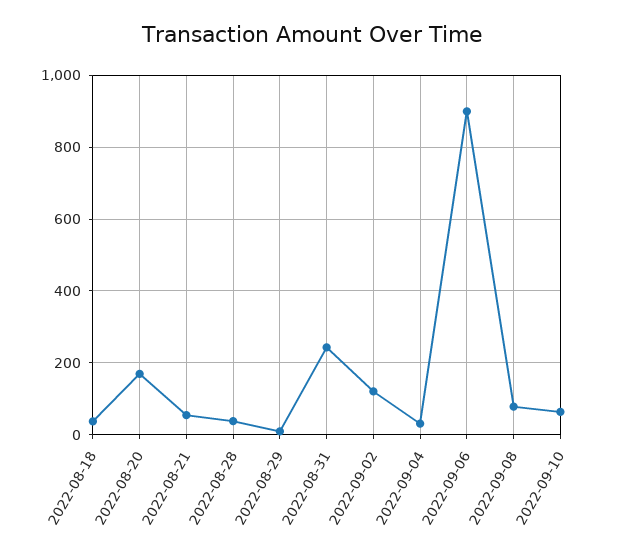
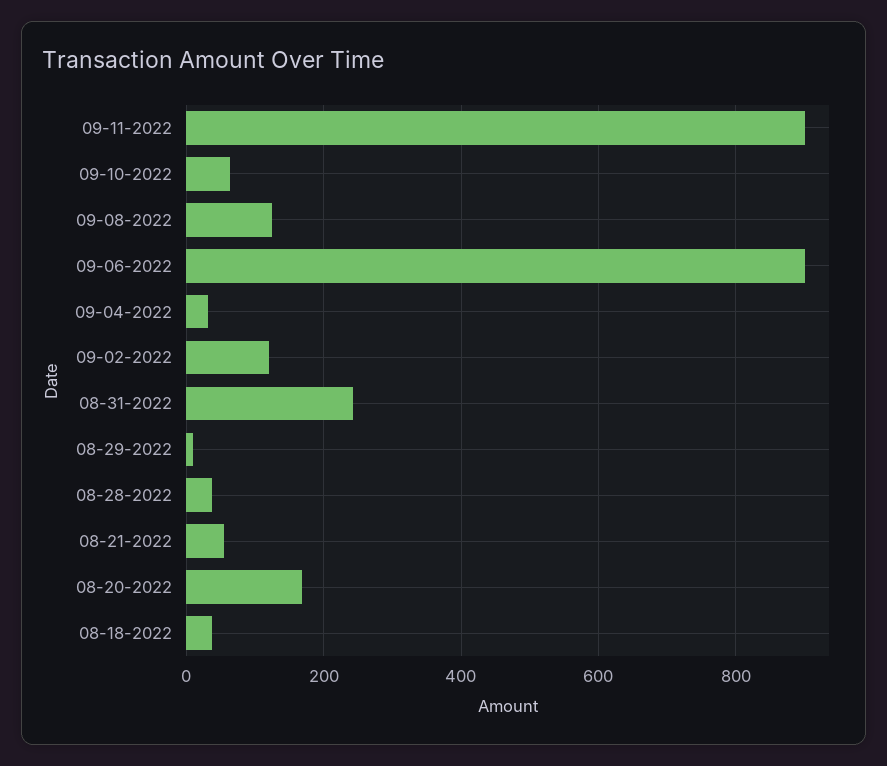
2022-09-08: 80 -> 120
09-11-2022: none -> 900

